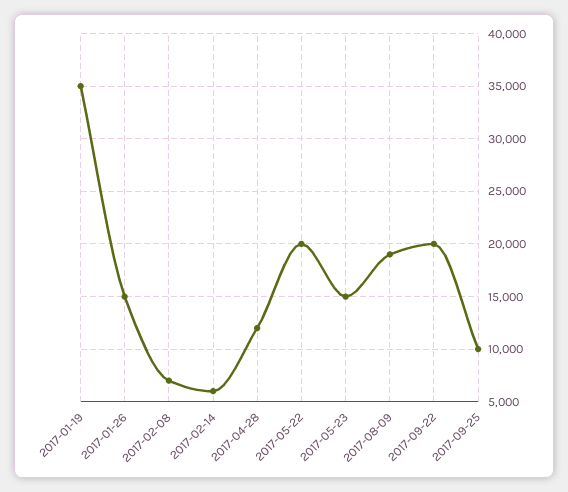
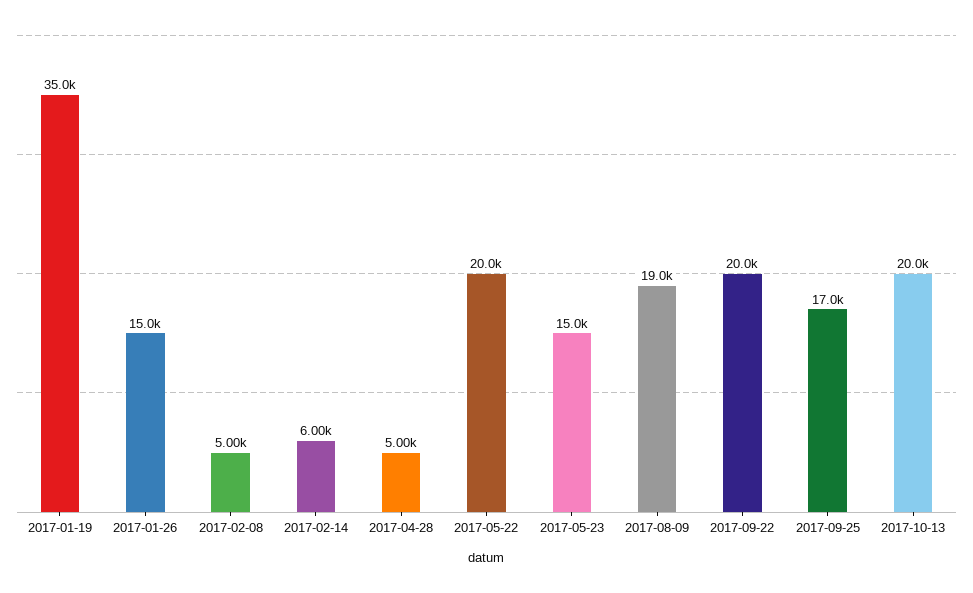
2017-02-08: 7000 -> 5000
2017-04-28: 12000 -> 5000
2017-09-25: 10000 -> 17000
2017-10-13: none -> 20000

